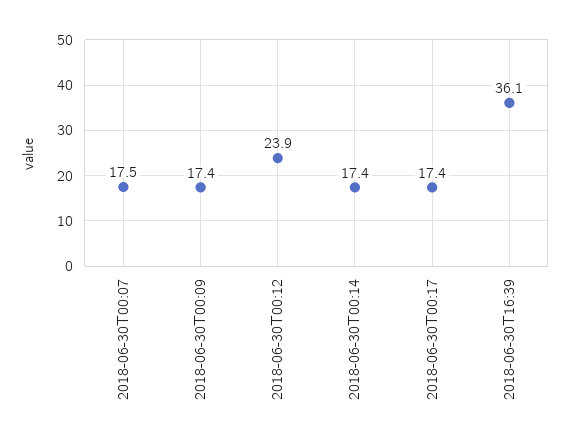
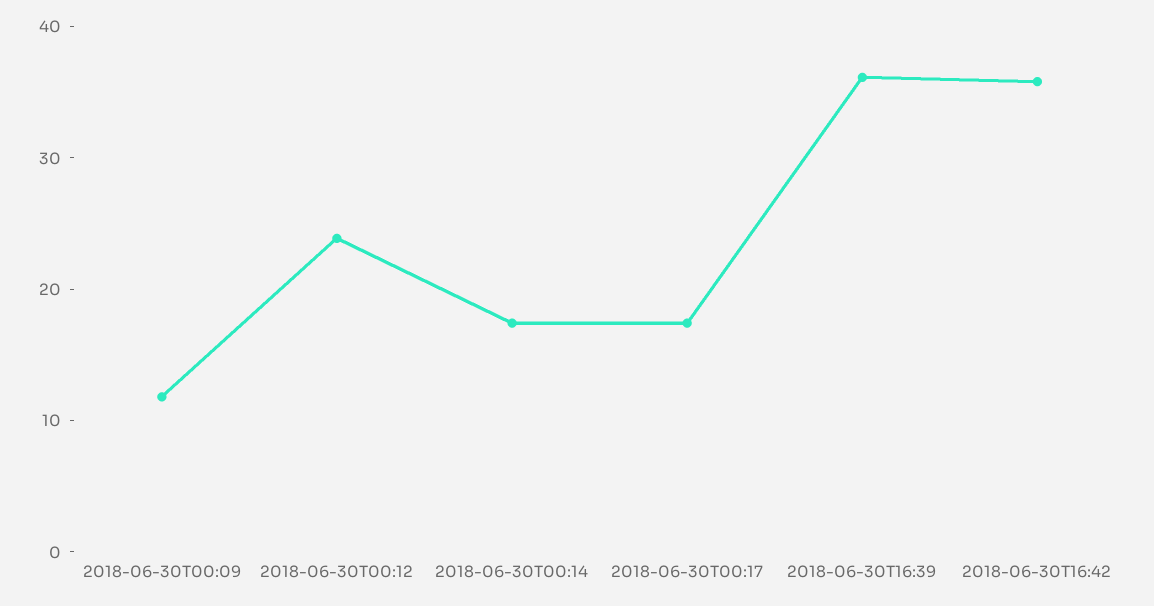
2018-06-30T00:07: 17.5 -> none
2018-06-30T00:09: 17.4 -> 12
2018-06-30T16:42: none -> 36

